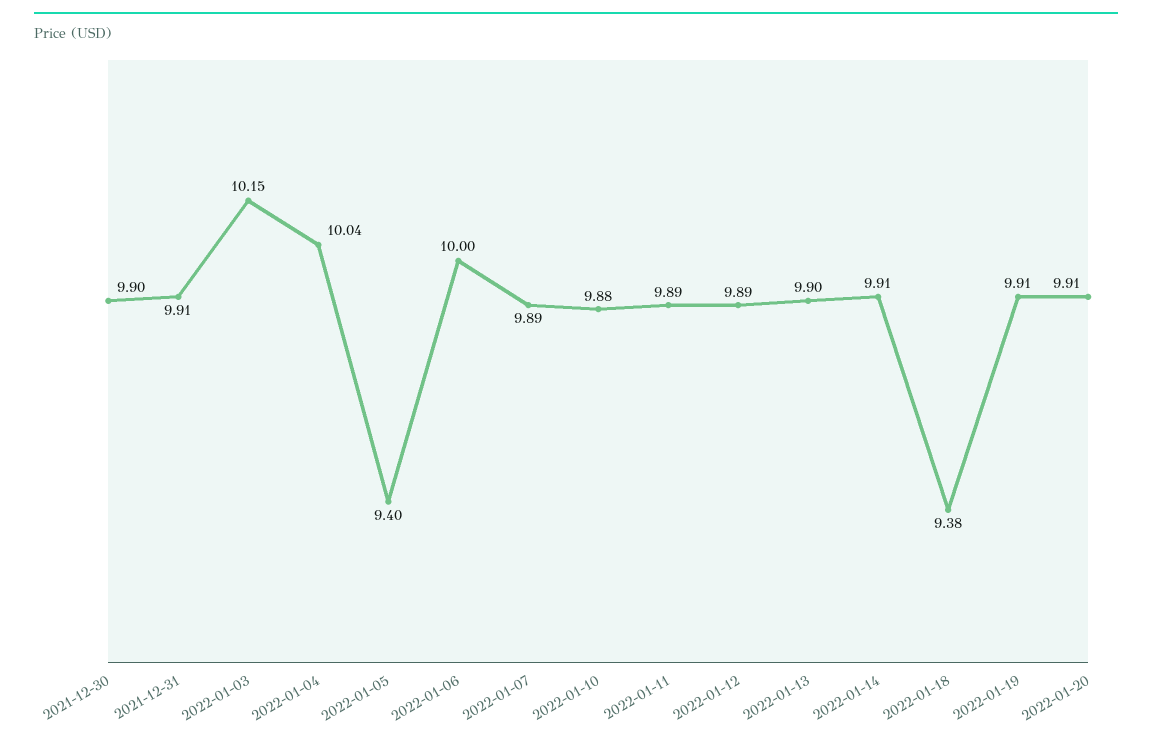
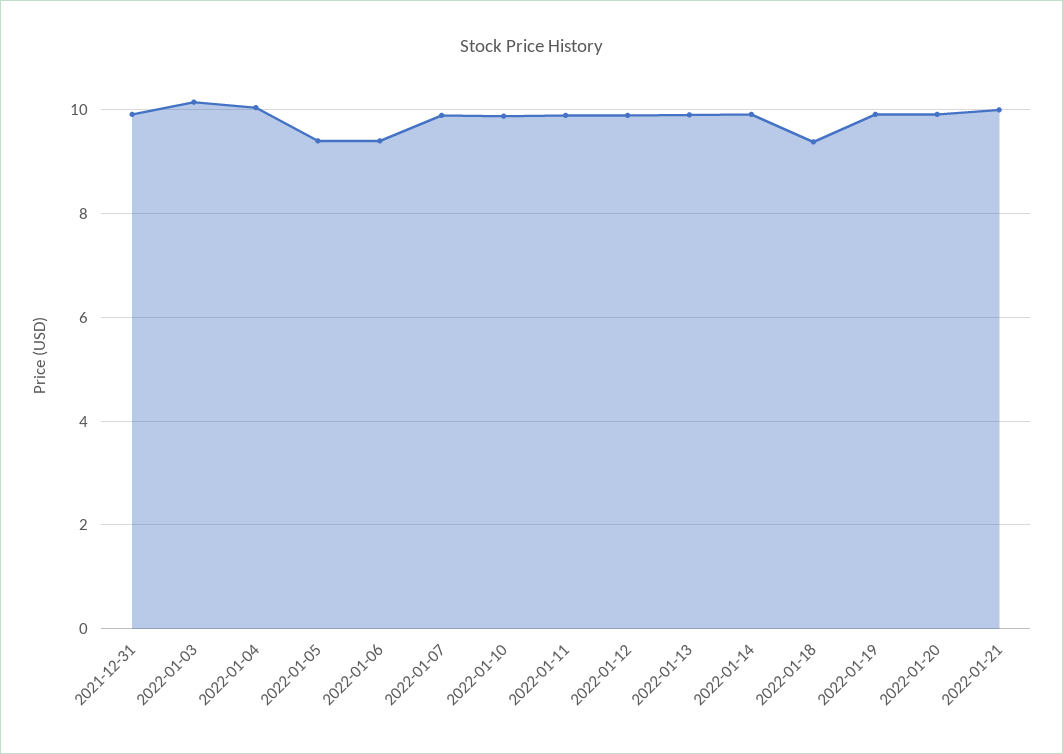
2021-12-30: 9.9 -> none
2022-01-06: 10 -> 9.4
2022-01-21: none -> 10

